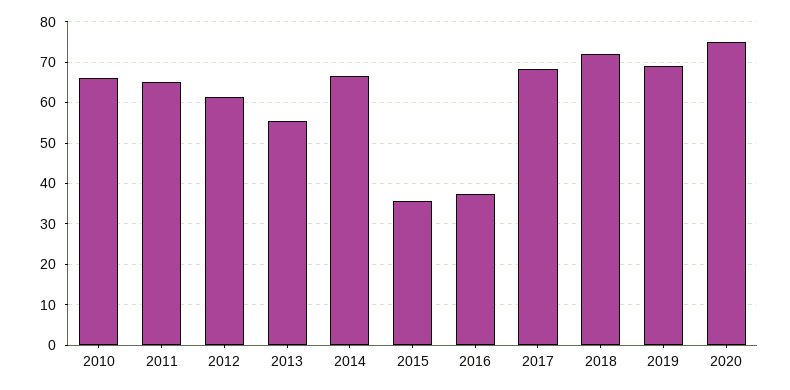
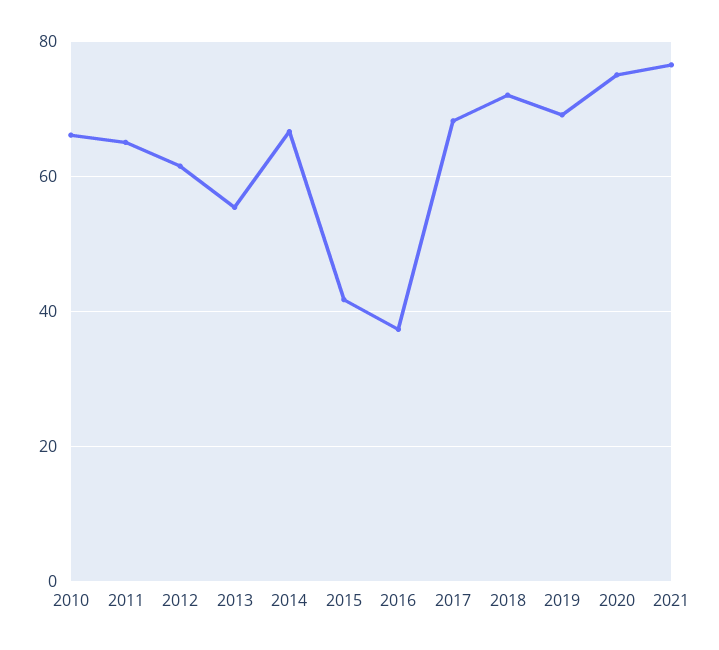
2015: 36 -> 42
2021: none -> 76

